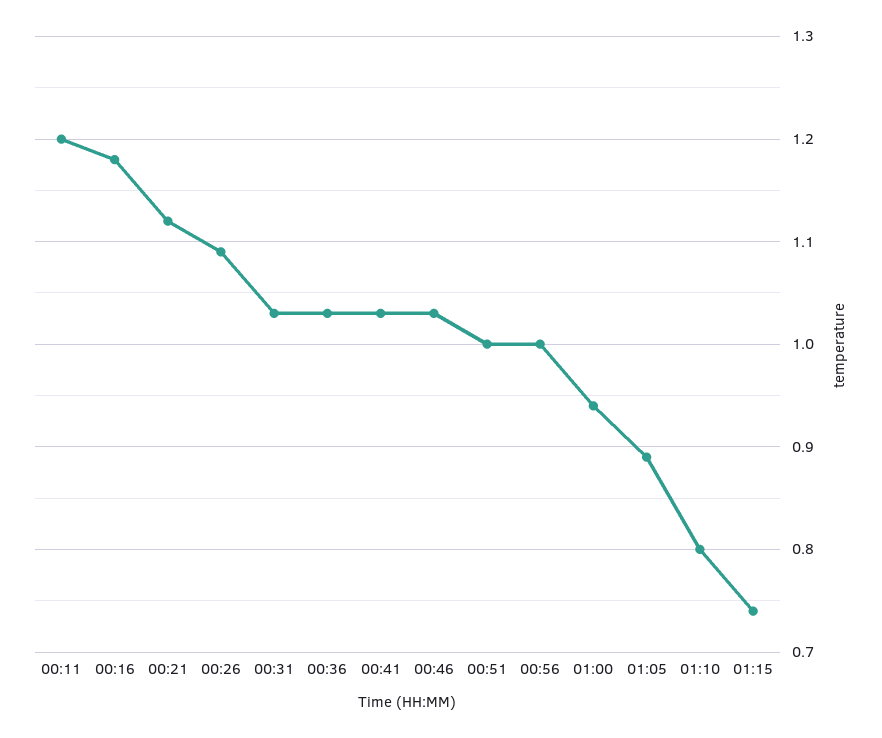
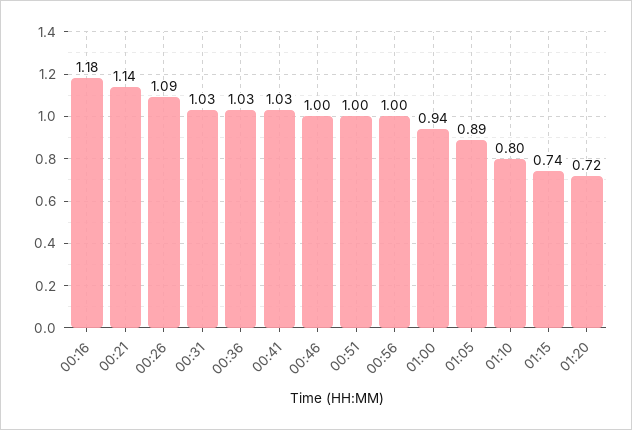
00:11: 1.2 -> none
00:21: 1.12 -> 1.14
00:46: 1.03 -> 1
01:20: none -> 0.72

